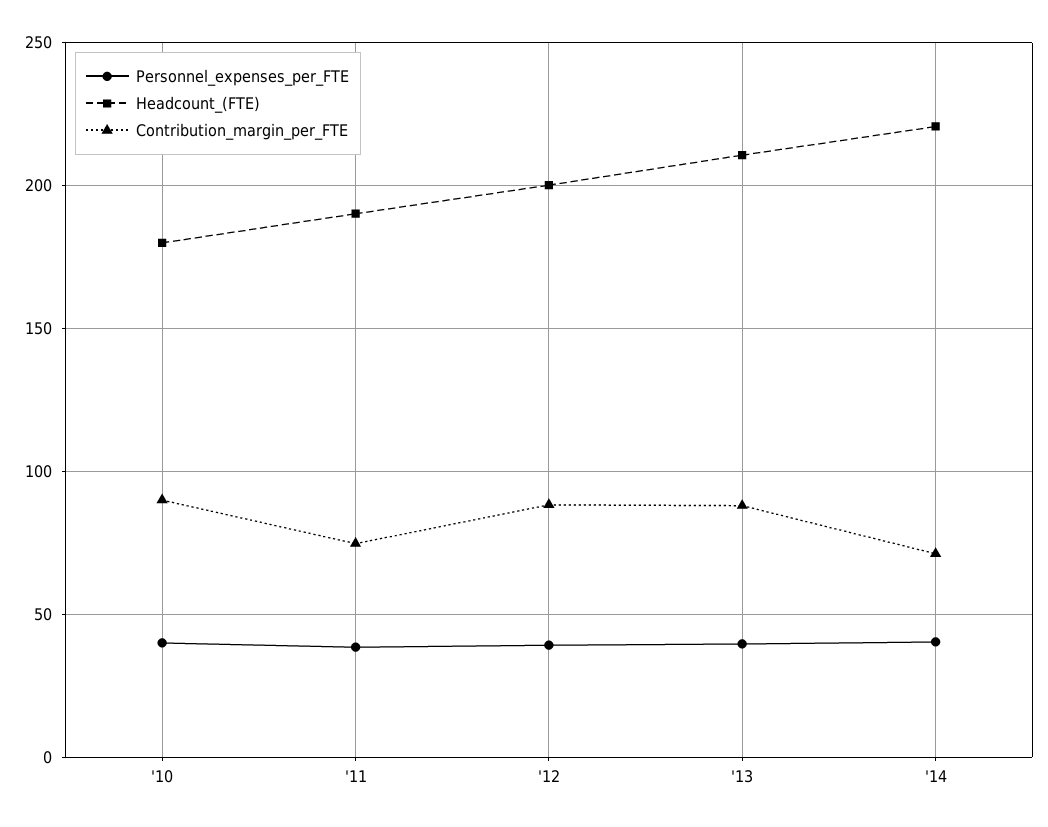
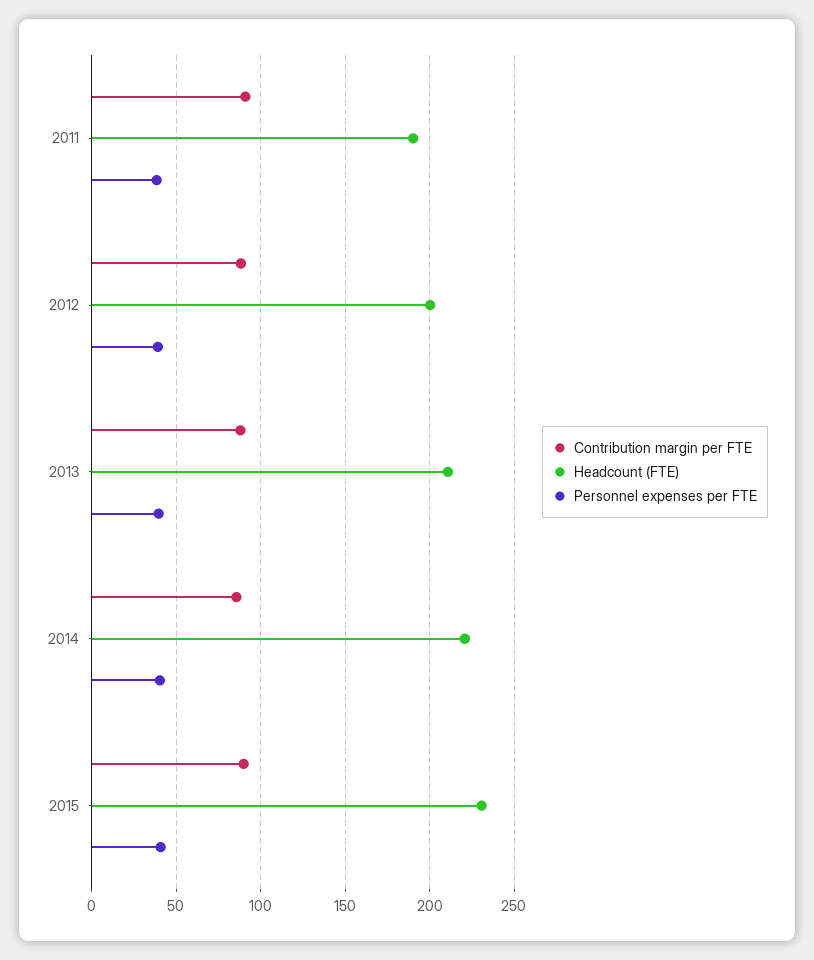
Personnel_expenses_per_FTE, '10: 40 -> none
Headcount_(FTE), '10: 180 -> none
Contribution_margin_per_FTE, '10: 90 -> none
Contribution_margin_per_FTE, '11: 75 -> 90
Contribution_margin_per_FTE, '14: 70 -> 85
Contribution_margin_per_FTE, 2015: none -> 90
Headcount_(FTE), 2015: none -> 230
Personnel_expenses_per_FTE, 2015: none -> 40

